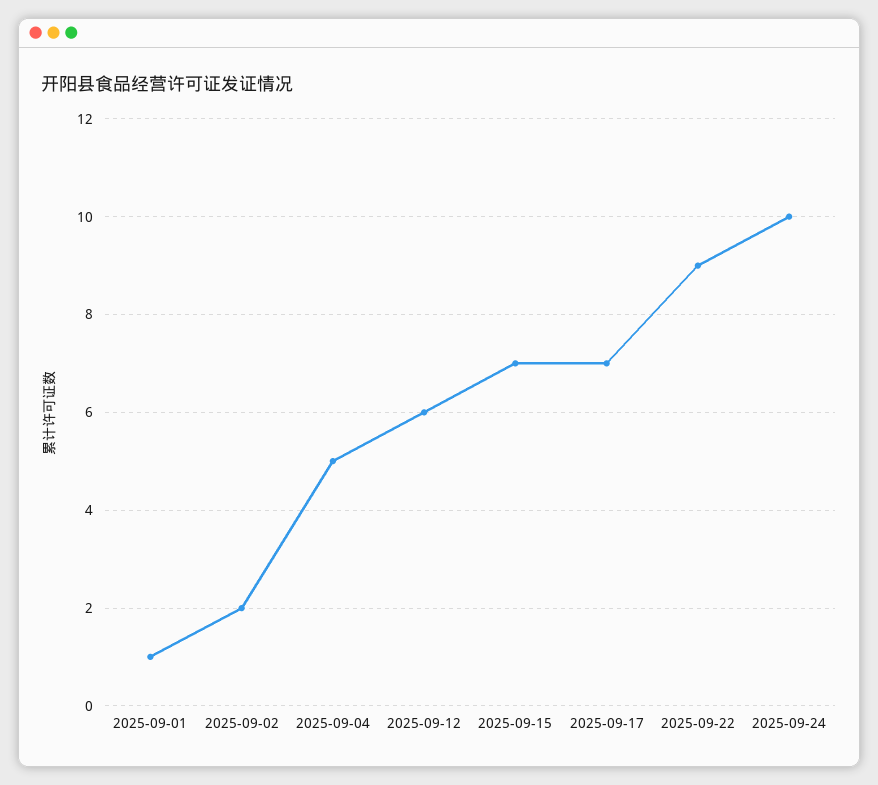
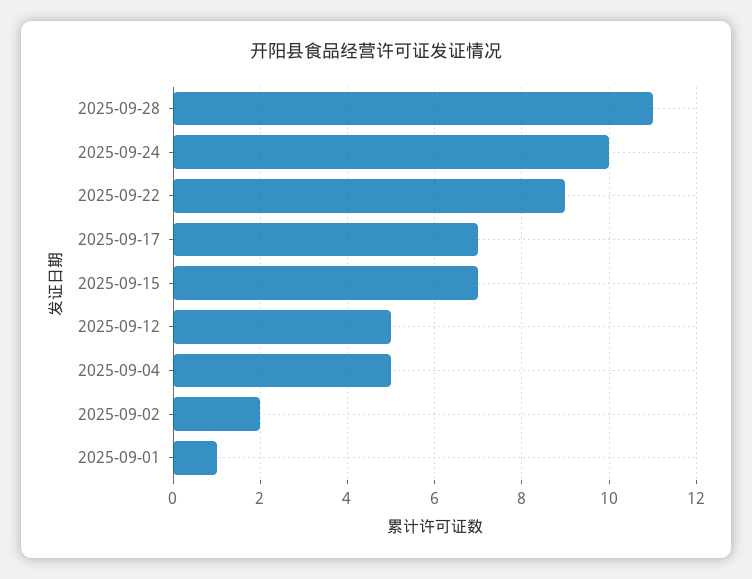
2025-09-12: 6 -> 5
2025-09-28: none -> 11

